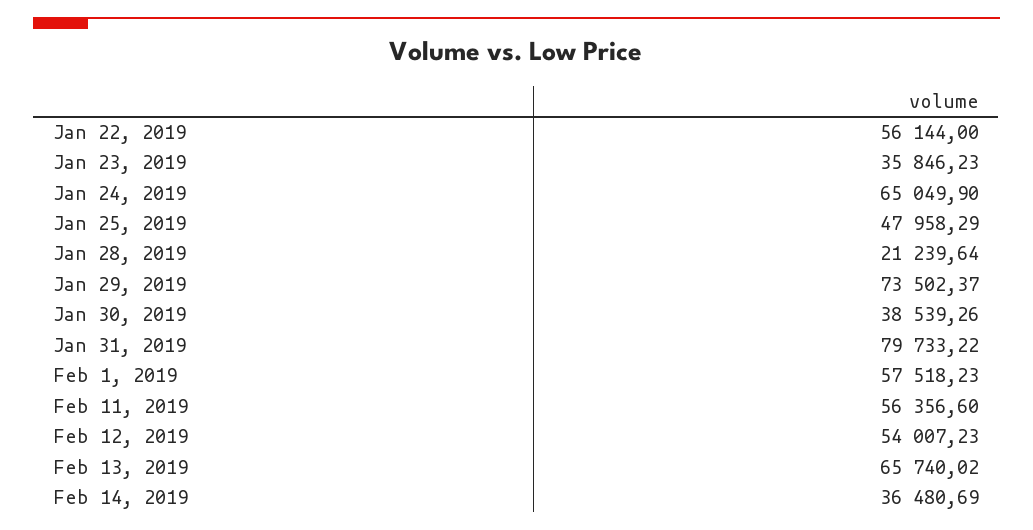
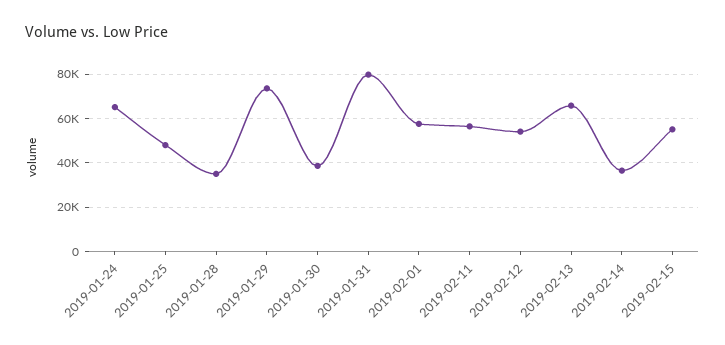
Jan 22, 2019: 56144 -> none
Jan 23, 2019: 35846.23 -> none
Jan 28, 2019: 21239.64 -> 35000
2019-02-15: none -> 55000

